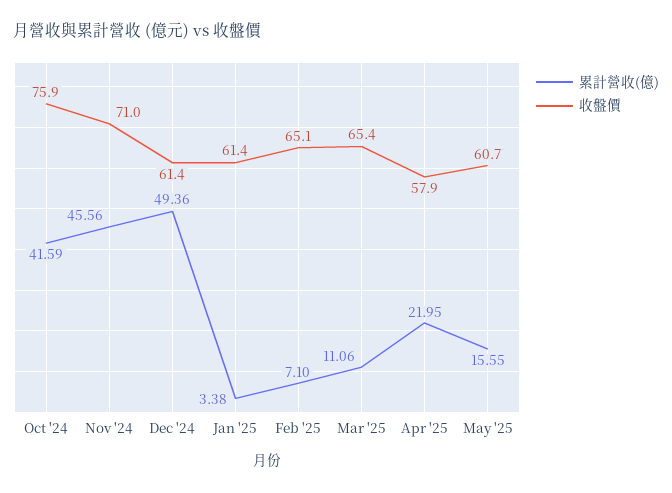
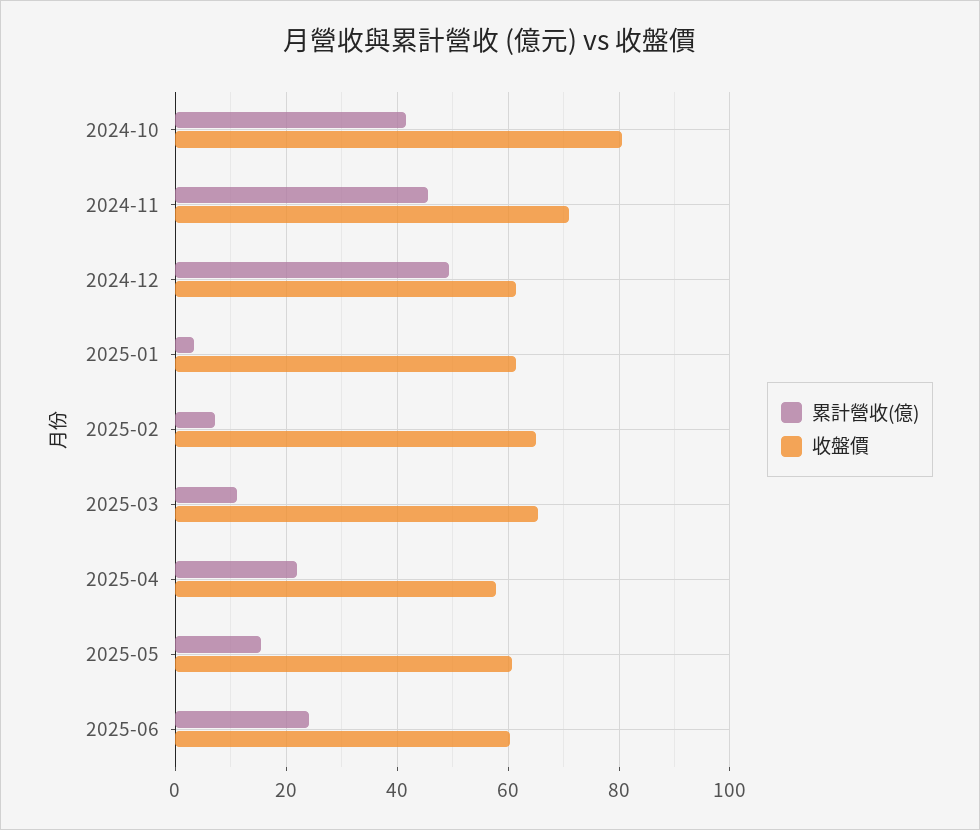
收盤價, Oct '24: 75.9 -> 80
累計營收(億), 2025-06: none -> 24
收盤價, 2025-06: none -> 60

